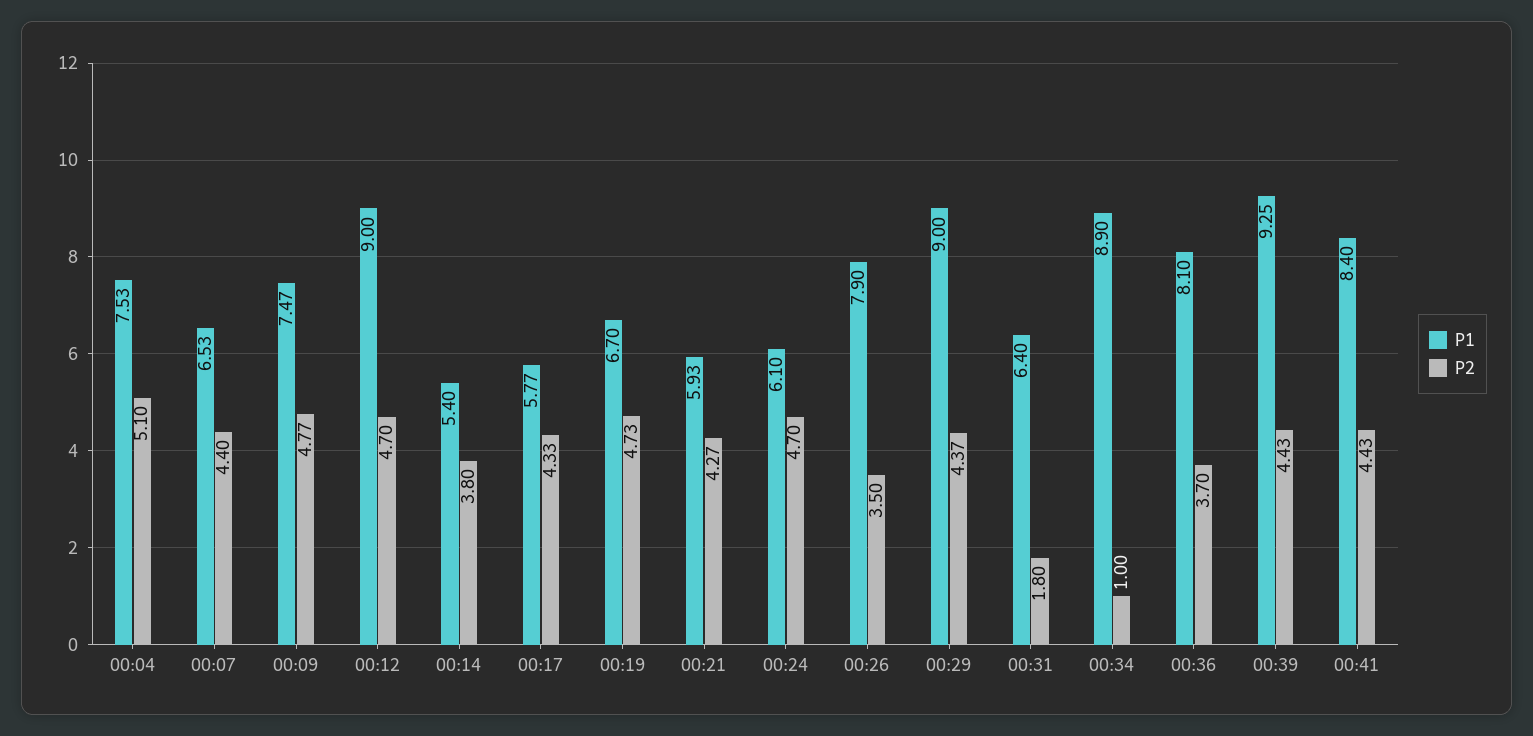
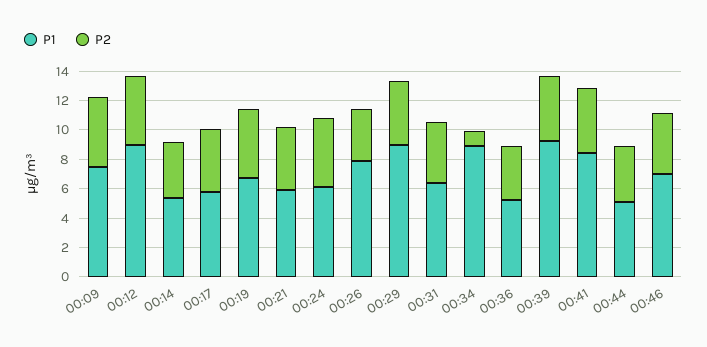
P1, 00:04: 7.53 -> none
P2, 00:04: 5.1 -> none
P1, 00:07: 6.53 -> none
P2, 00:07: 4.4 -> none
P2, 00:31: 1.8 -> 4
P1, 00:36: 8.1 -> 5
P1, 00:44: none -> 5
P2, 00:44: none -> 4
P1, 00:46: none -> 7
P2, 00:46: none -> 4

